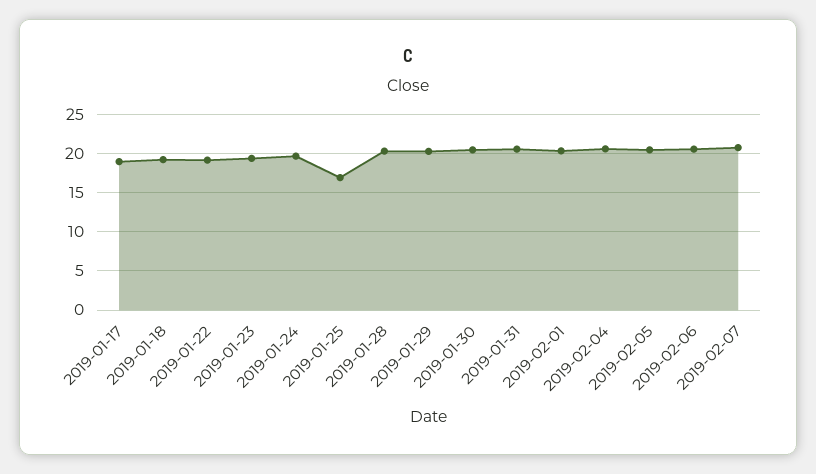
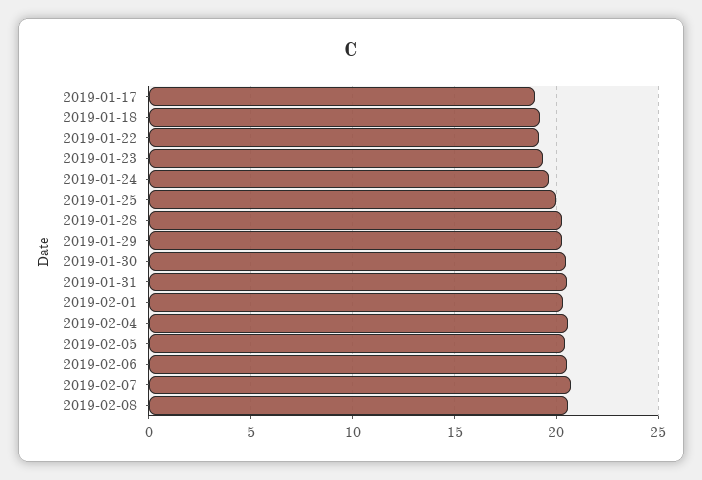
2019-01-25: 17 -> 20
2019-02-08: none -> 20.5

